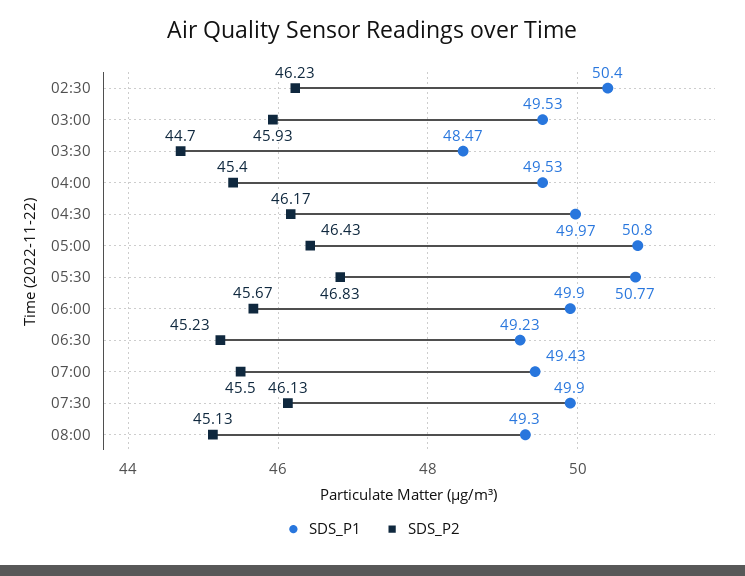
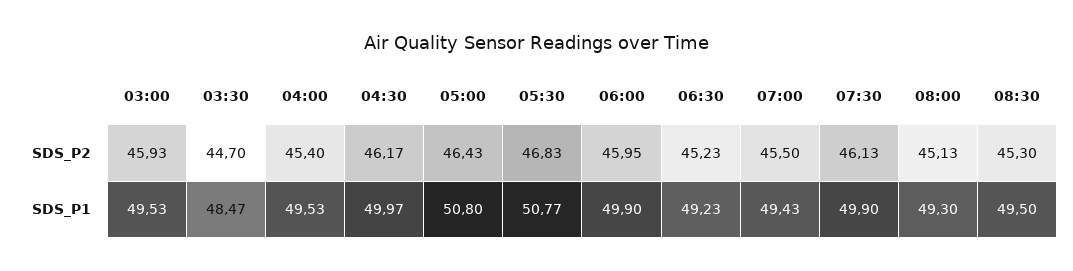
SDS_P1, 02:30: 50.4 -> none
SDS_P2, 02:30: 46.23 -> none
SDS_P2, 06:00: 45.67 -> 45.95
SDS_P2, 08:30: none -> 45.3
SDS_P1, 08:30: none -> 49.5

